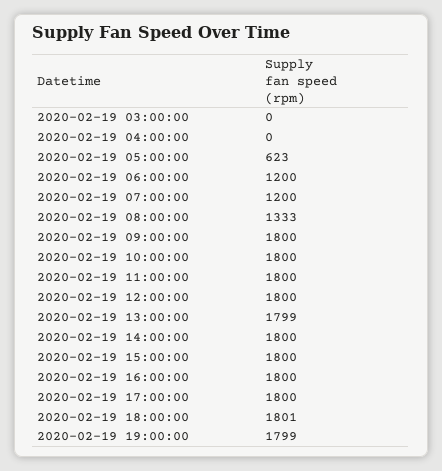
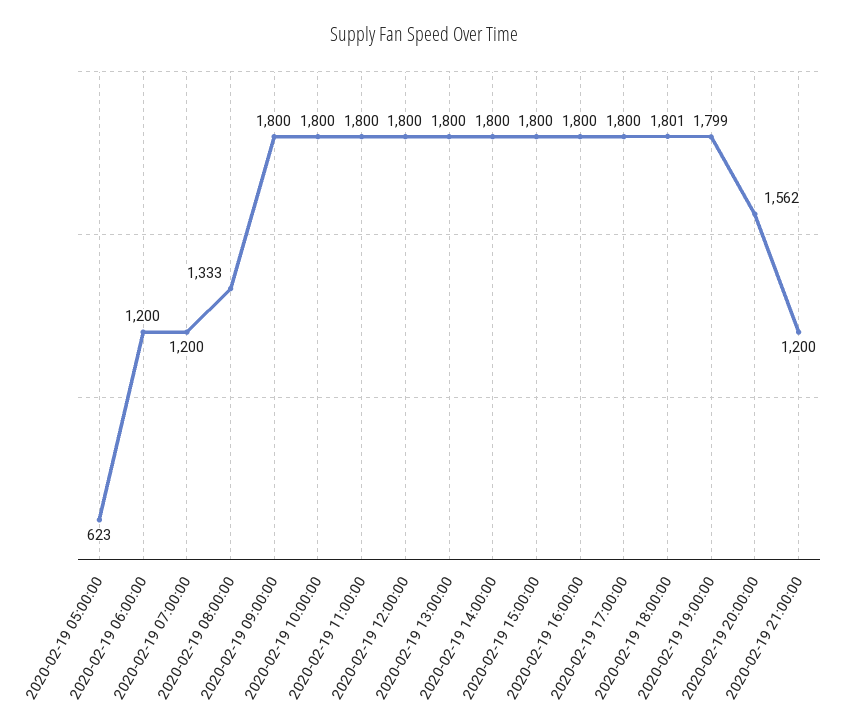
2020-02-19 03:00:00: 0 -> none
2020-02-19 04:00:00: 0 -> none
2020-02-19 13:00:00: 1799 -> 1800
2020-02-19 20:00:00: none -> 1562
2020-02-19 21:00:00: none -> 1200

